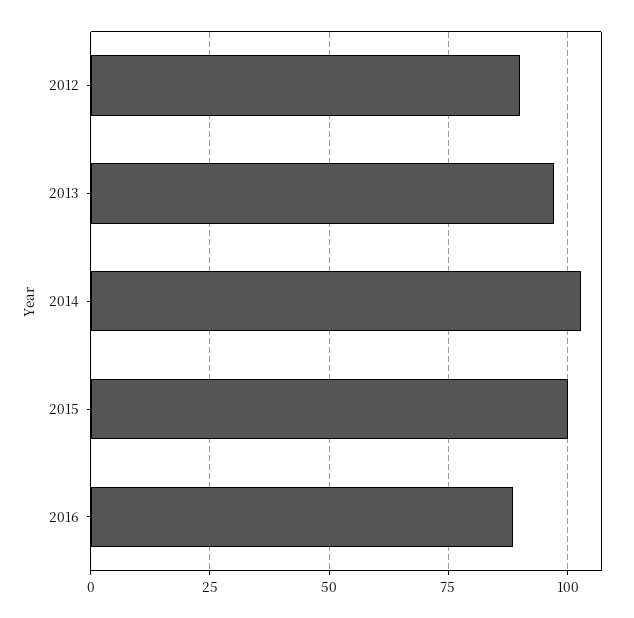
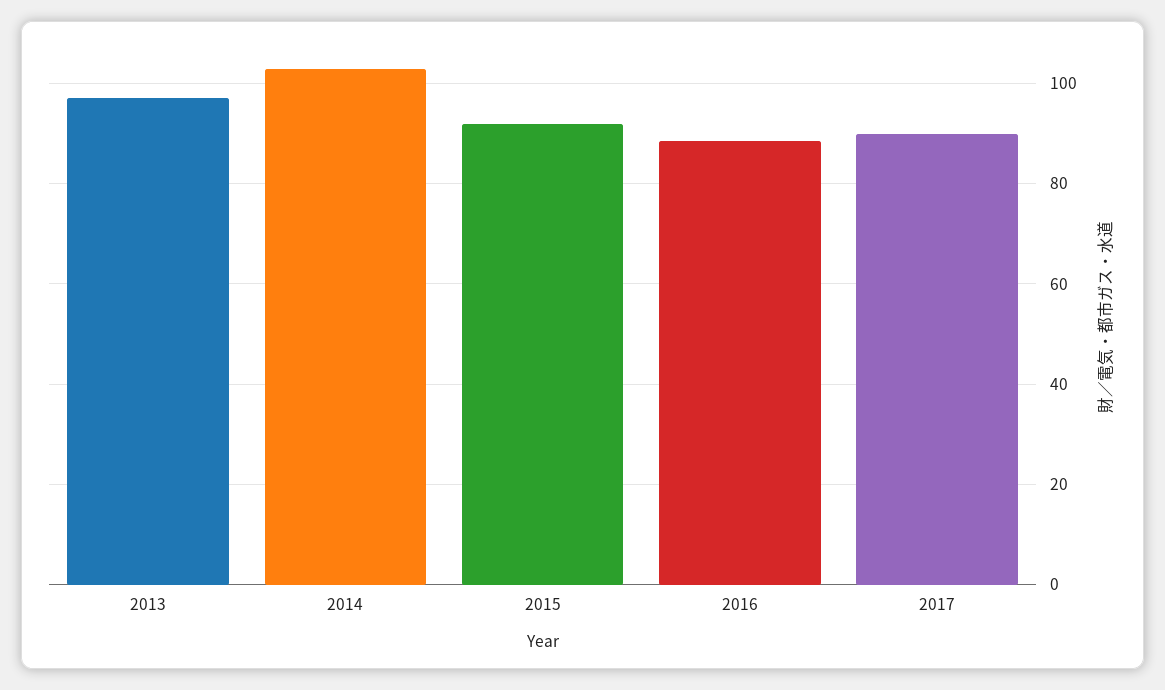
2012: 90 -> none
2015: 100 -> 92
2017: none -> 90

